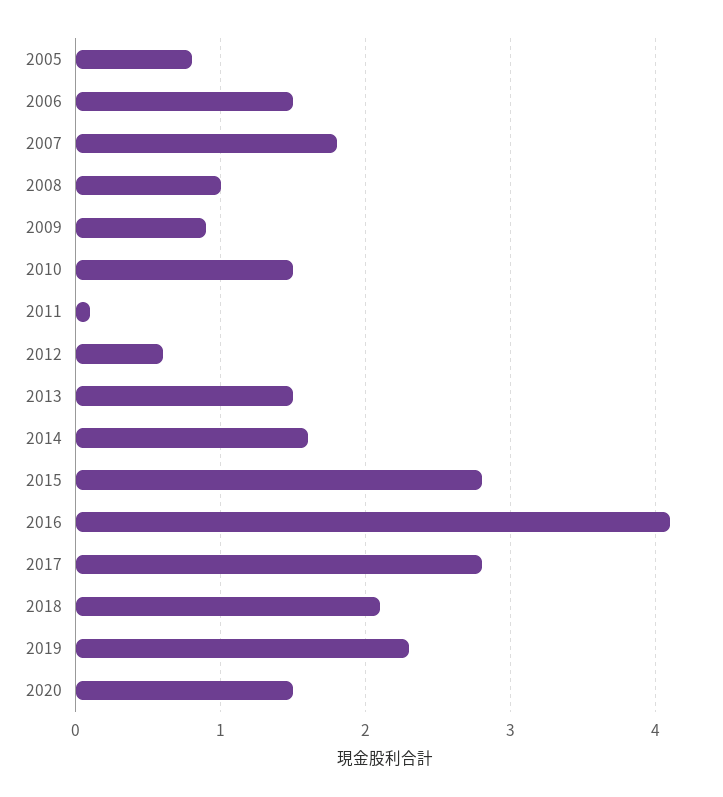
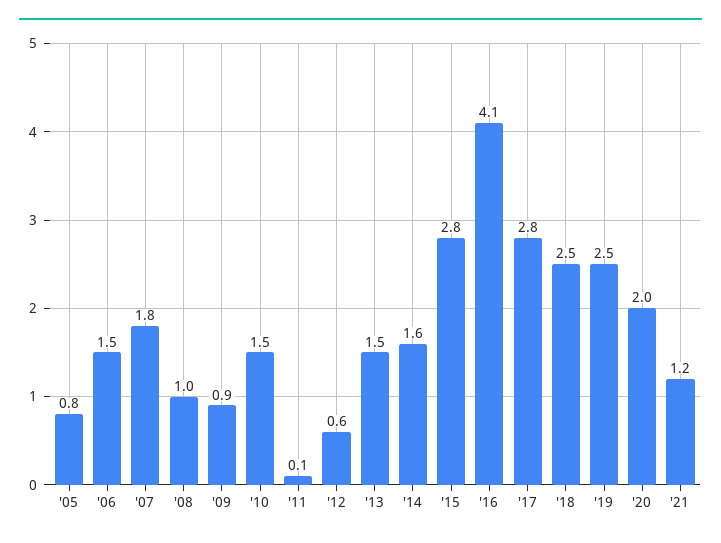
2018: 2.1 -> 2.5
2019: 2.3 -> 2.5
2020: 1.5 -> 2
'21: none -> 1.2

